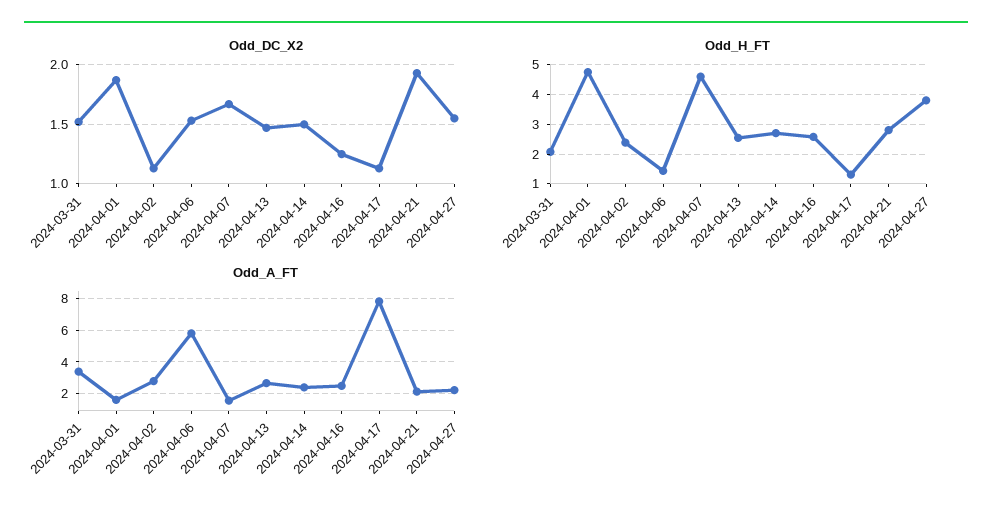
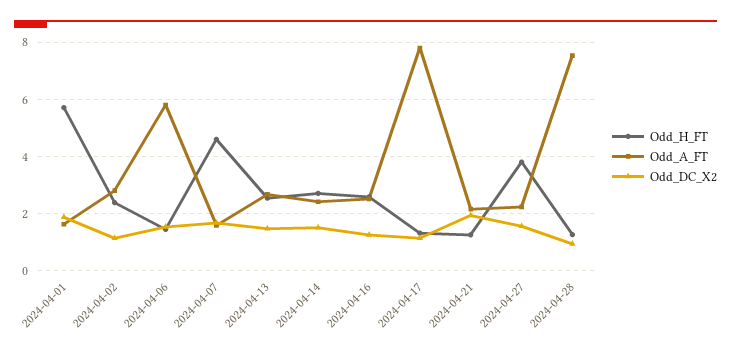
Odd_DC_X2, 2024-03-31: 1.5 -> none
Odd_H_FT, 2024-03-31: 2 -> none
Odd_H_FT, 2024-04-01: 4.75 -> 5.75
Odd_H_FT, 2024-04-21: 2.75 -> 1.25
Odd_A_FT, 2024-03-31: 3.5 -> none
Odd_H_FT, 2024-04-28: none -> 1.25
Odd_A_FT, 2024-04-28: none -> 7.5
Odd_DC_X2, 2024-04-28: none -> 1

